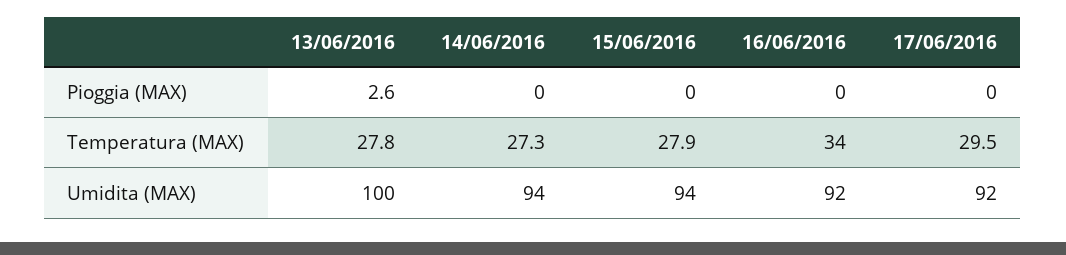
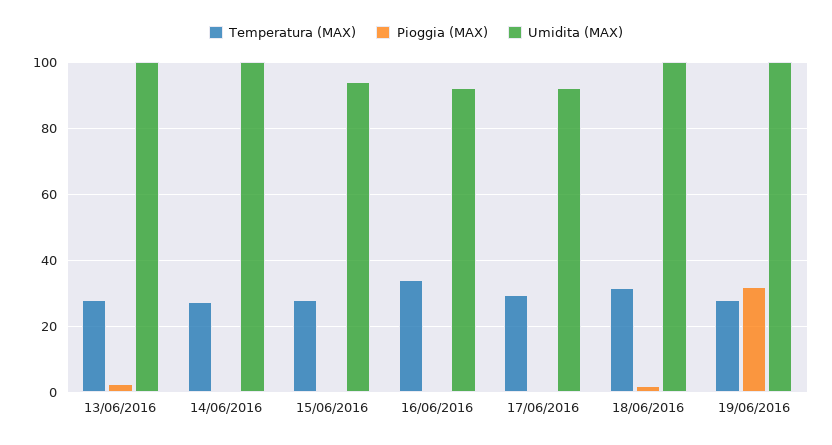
Umidita (MAX), 14/06/2016: 94 -> 100
Temperatura (MAX), 18/06/2016: none -> 32
Pioggia (MAX), 18/06/2016: none -> 2
Umidita (MAX), 18/06/2016: none -> 100
Temperatura (MAX), 19/06/2016: none -> 28
Pioggia (MAX), 19/06/2016: none -> 32
Umidita (MAX), 19/06/2016: none -> 100

